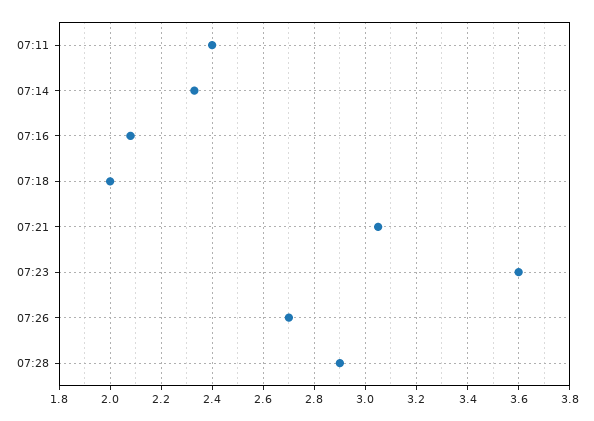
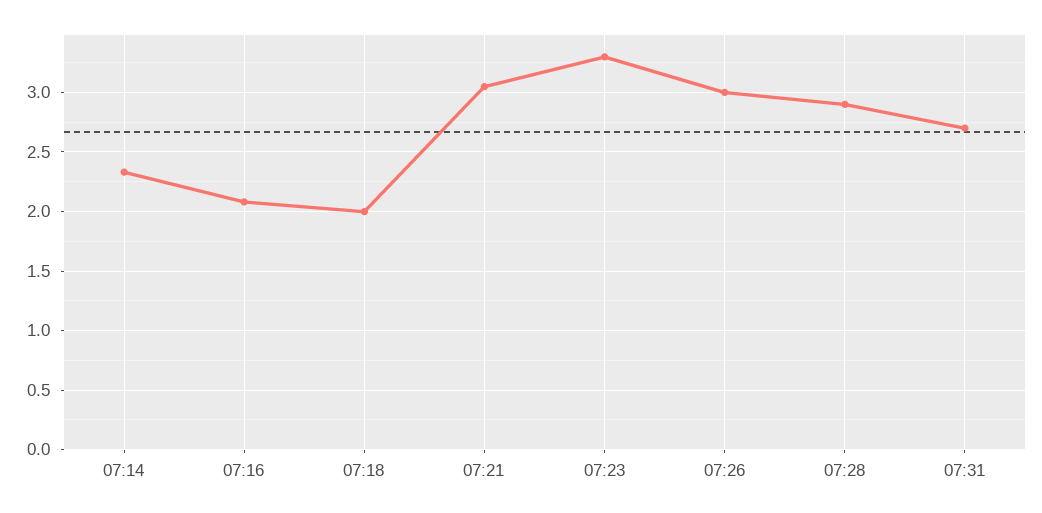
07:11: 2.4 -> none
07:23: 3.6 -> 3.3
07:26: 2.7 -> 3
07:31: none -> 2.7

